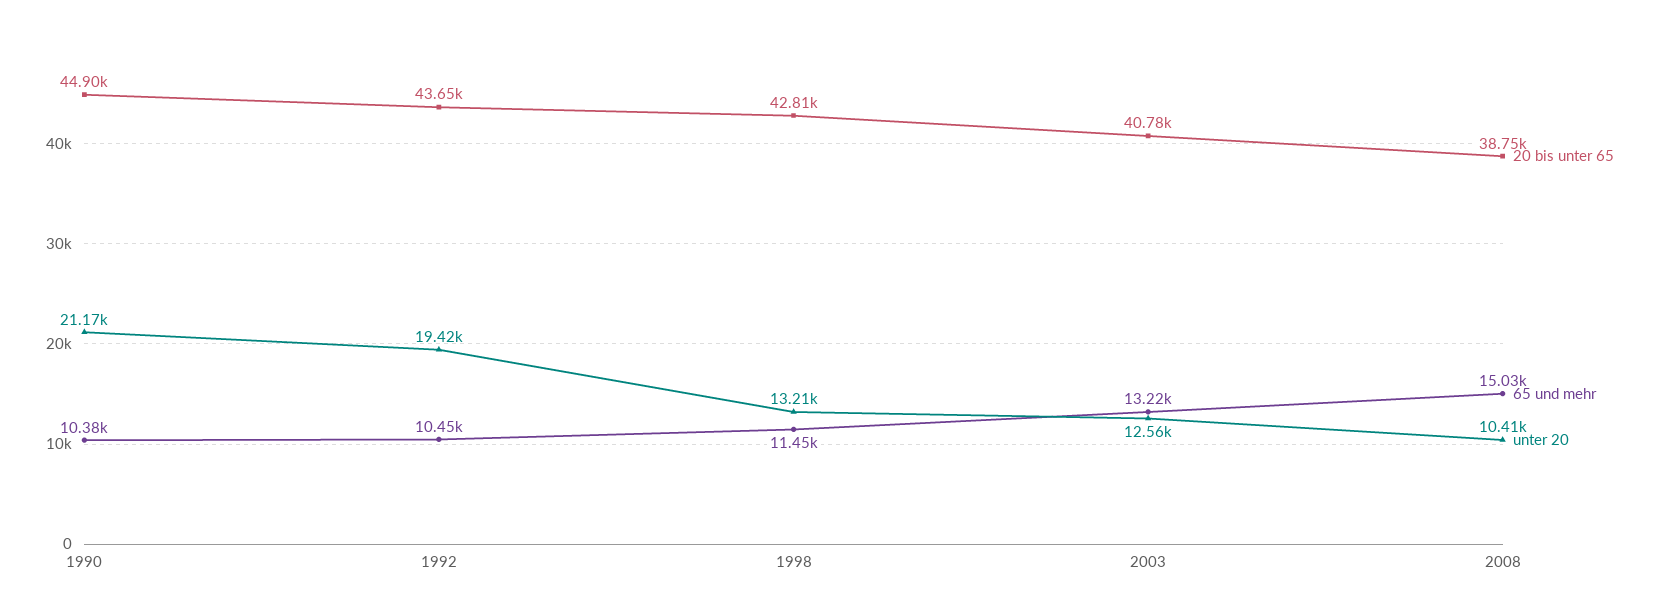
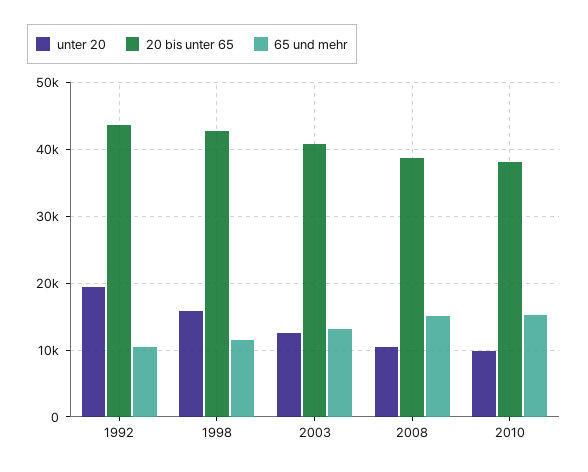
20 bis unter 65, 1990: 44900 -> none
65 und mehr, 1990: 10380 -> none
unter 20, 1990: 21170 -> none
unter 20, 1998: 13210 -> 16000
unter 20, 2010: none -> 10000
20 bis unter 65, 2010: none -> 38000
65 und mehr, 2010: none -> 15000

